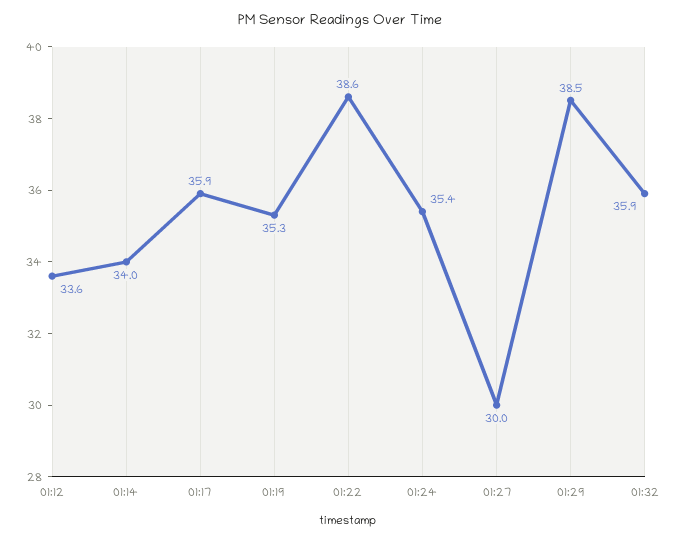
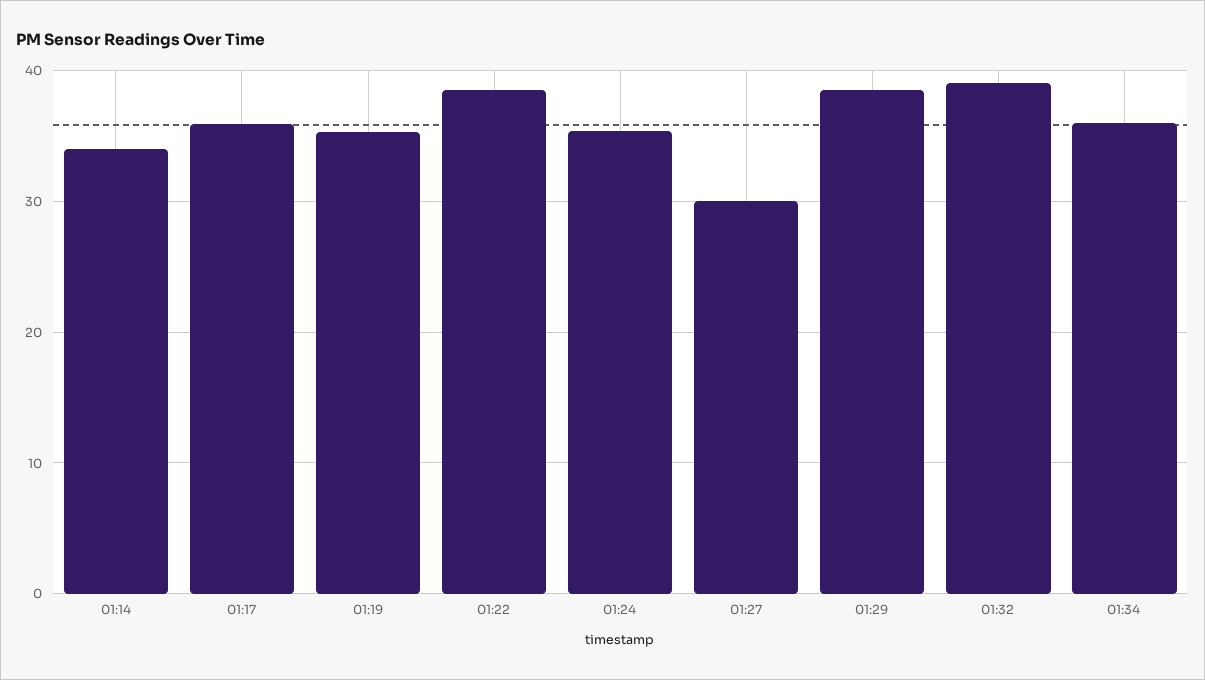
01:12: 33.6 -> none
01:32: 35.9 -> 39
01:34: none -> 36

